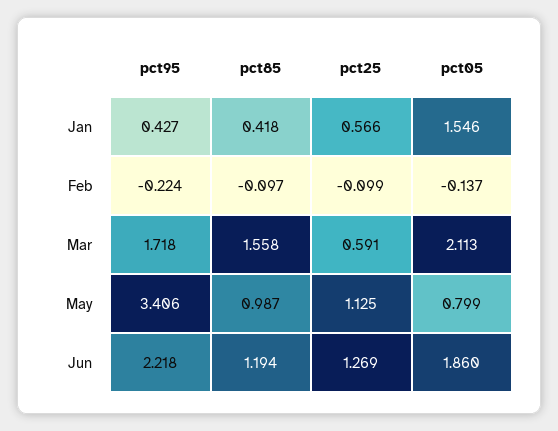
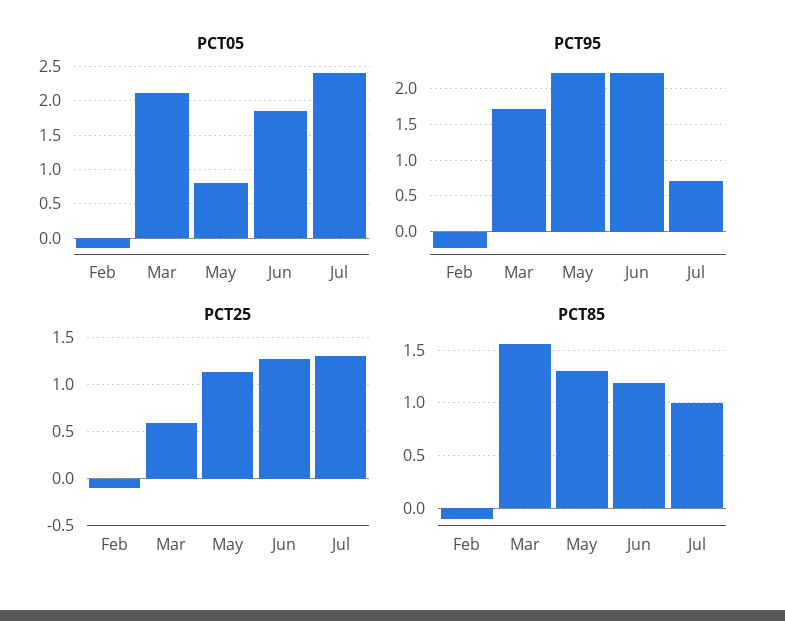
pct95, Jan: 0.427 -> none
pct85, Jan: 0.418 -> none
pct25, Jan: 0.566 -> none
pct05, Jan: 1.546 -> none
pct95, May: 3.406 -> 2.2
pct85, May: 0.987 -> 1.3
pct05, Jul: none -> 2.4
pct95, Jul: none -> 0.7
pct25, Jul: none -> 1.3
pct85, Jul: none -> 1

